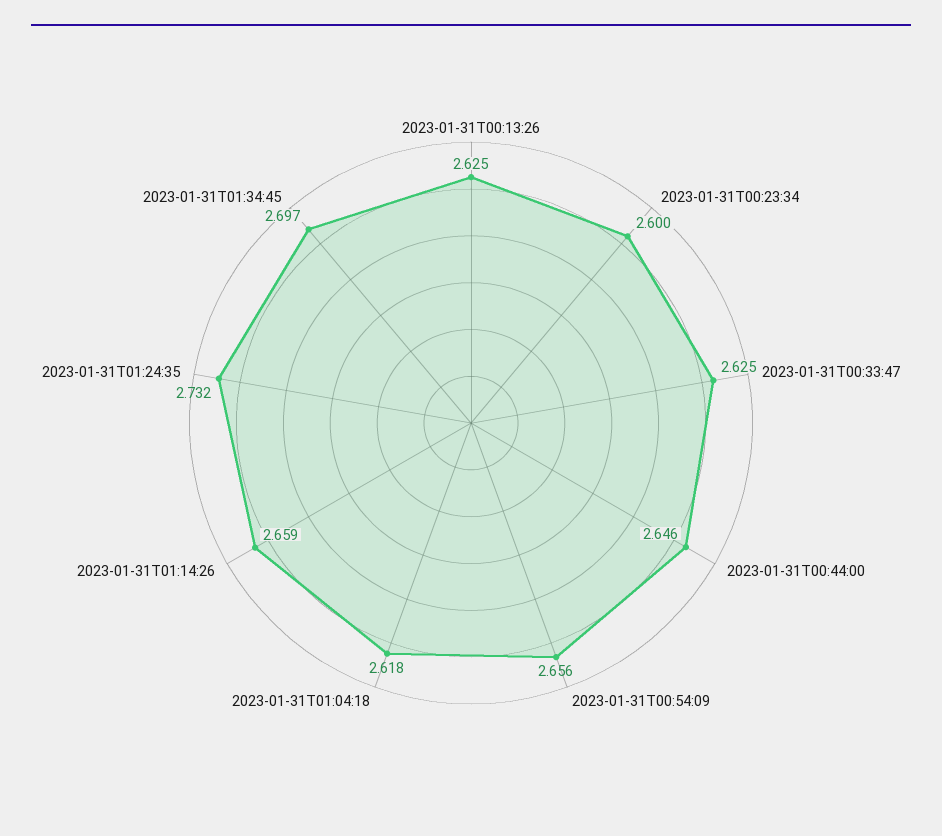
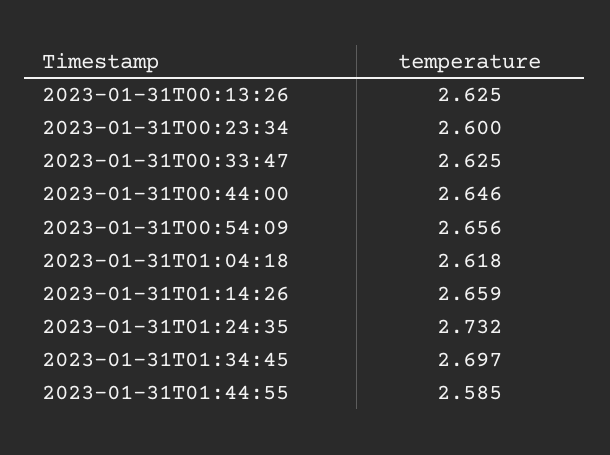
2023-01-31T01:44:55: none -> 2.585

